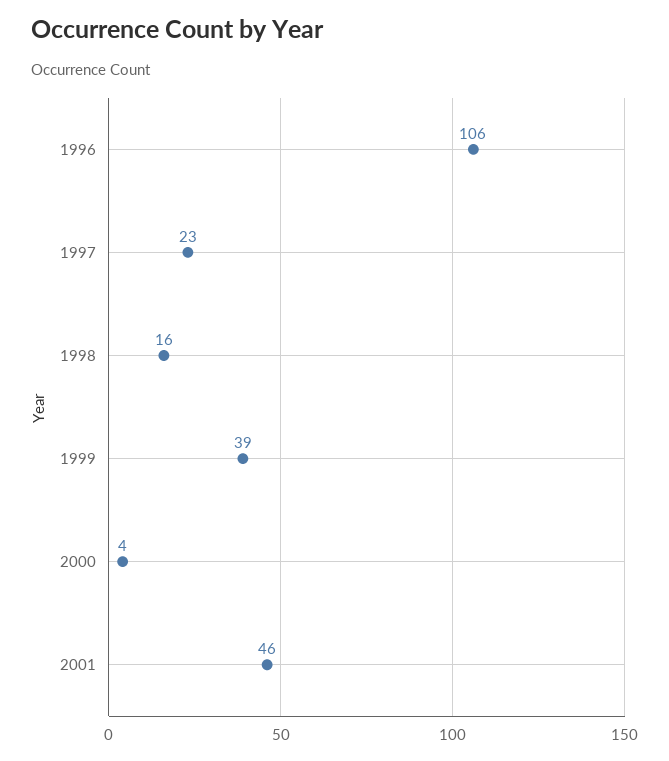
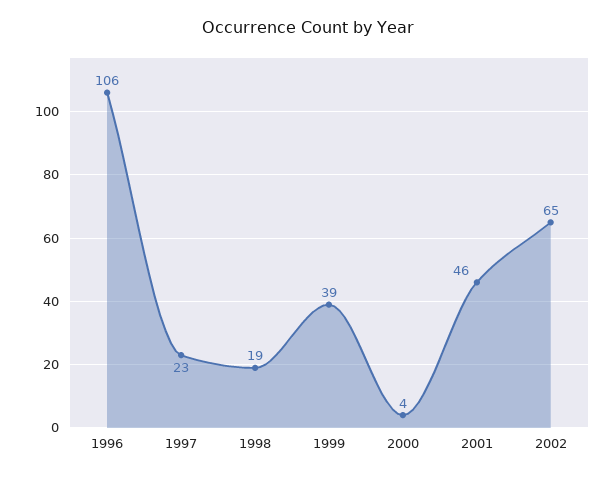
1998: 16 -> 19
2002: none -> 65

